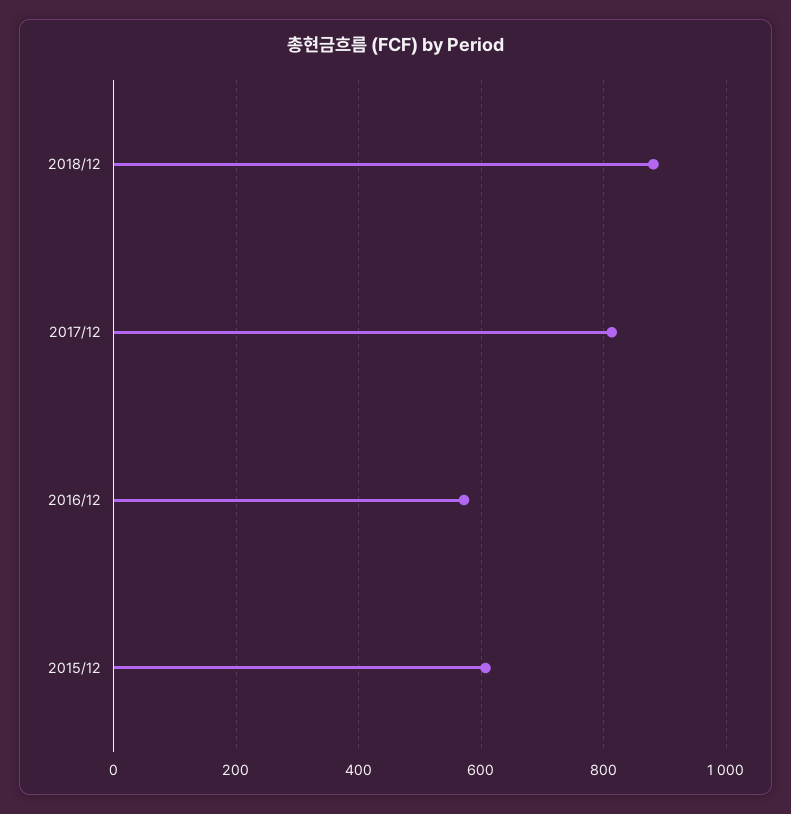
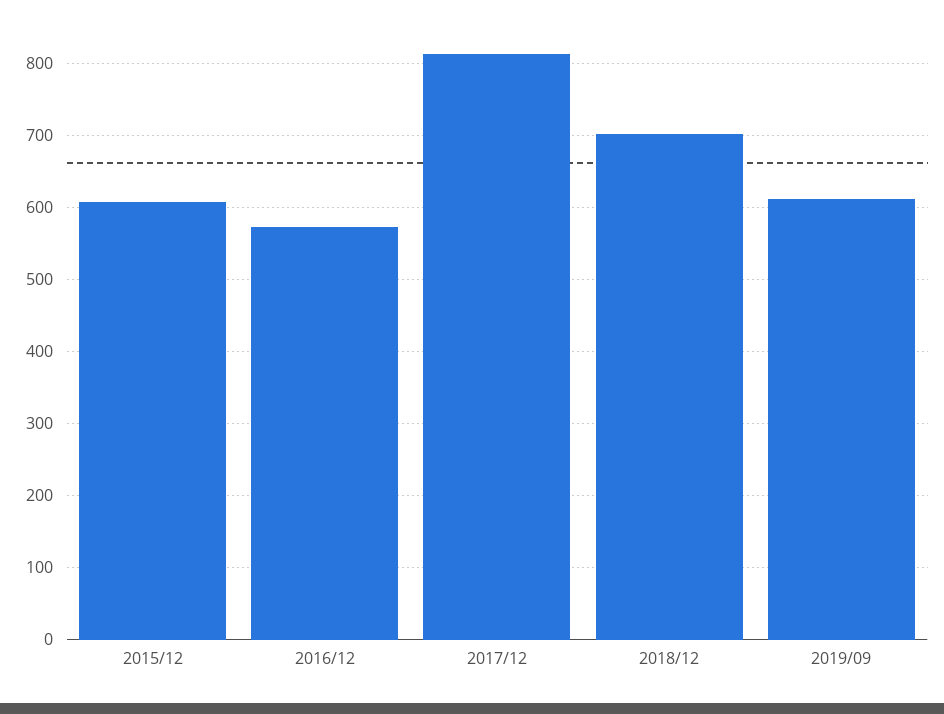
2018/12: 880 -> 700
2019/09: none -> 610

